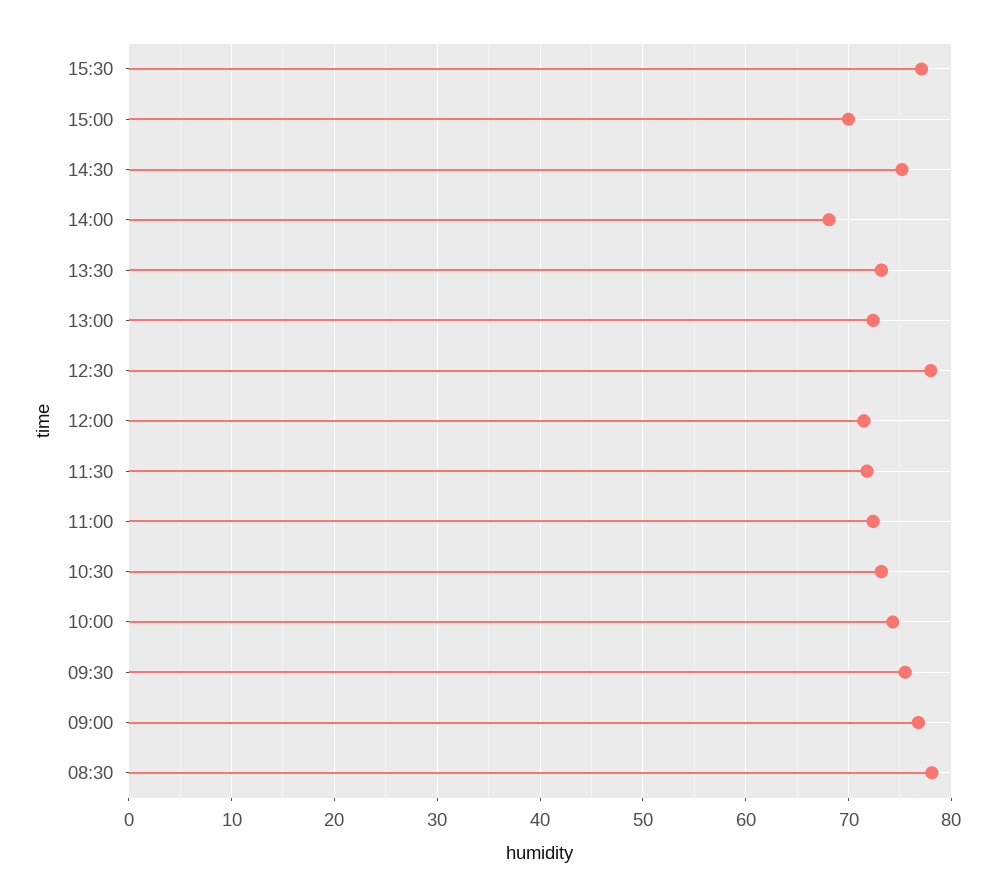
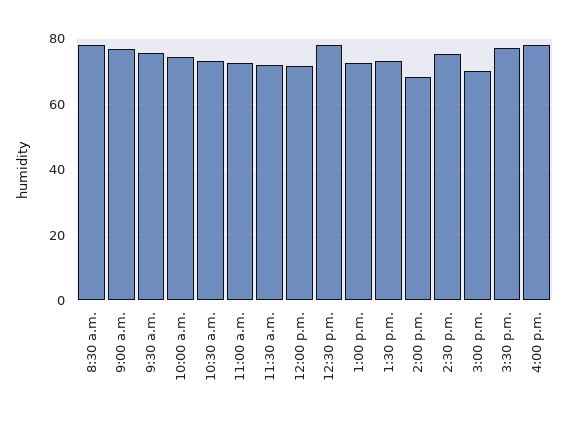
4:00 p.m.: none -> 78

